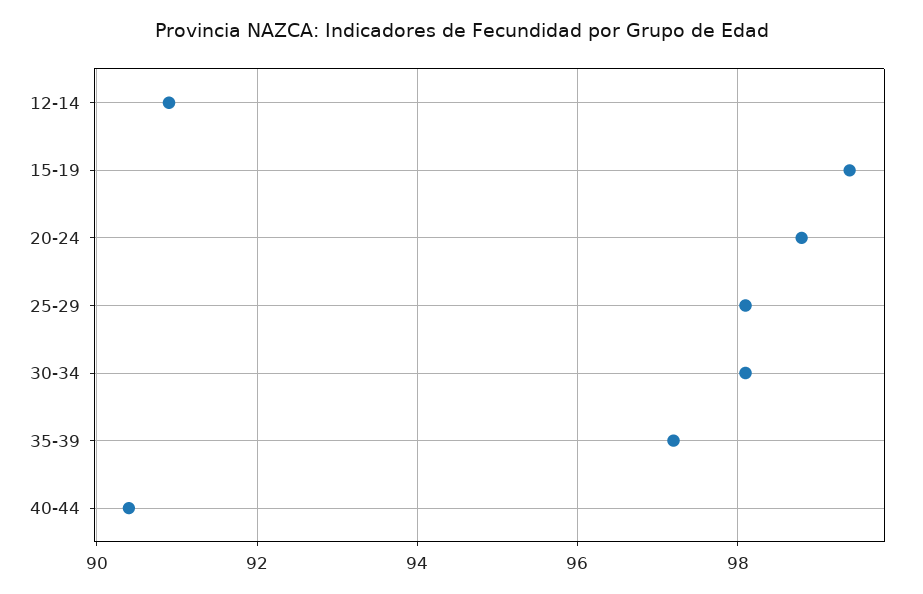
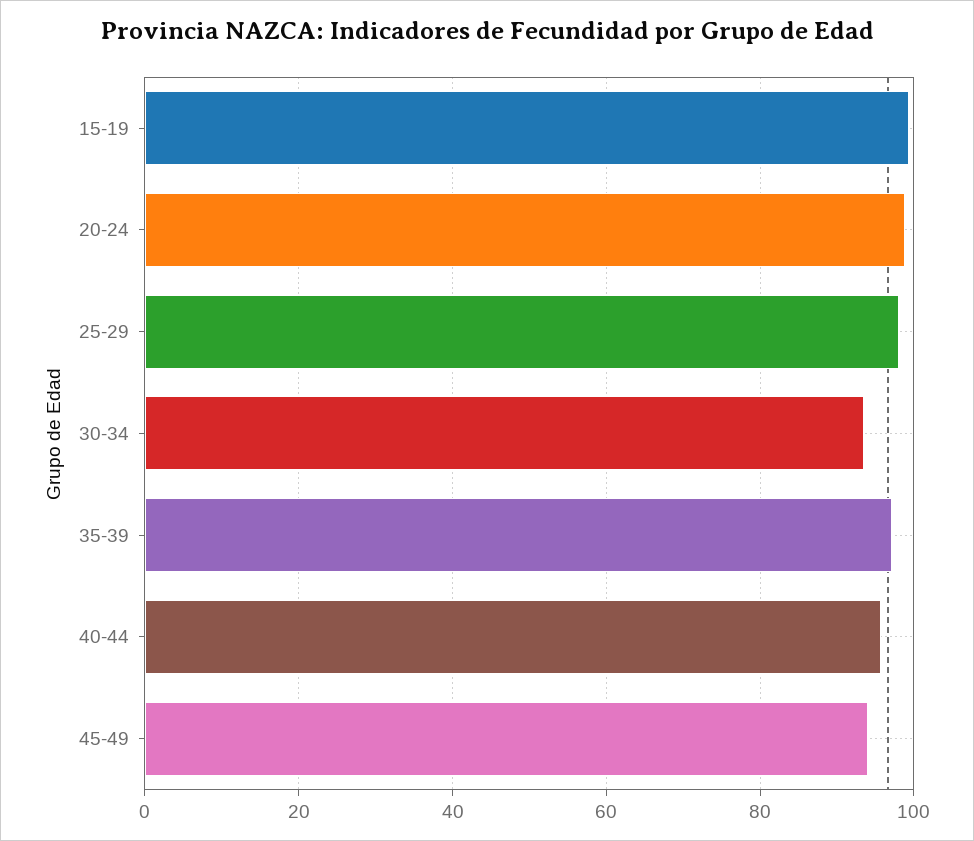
12-14: 91 -> none
30-34: 98 -> 94
40-44: 90.5 -> 96
45-49: none -> 94

